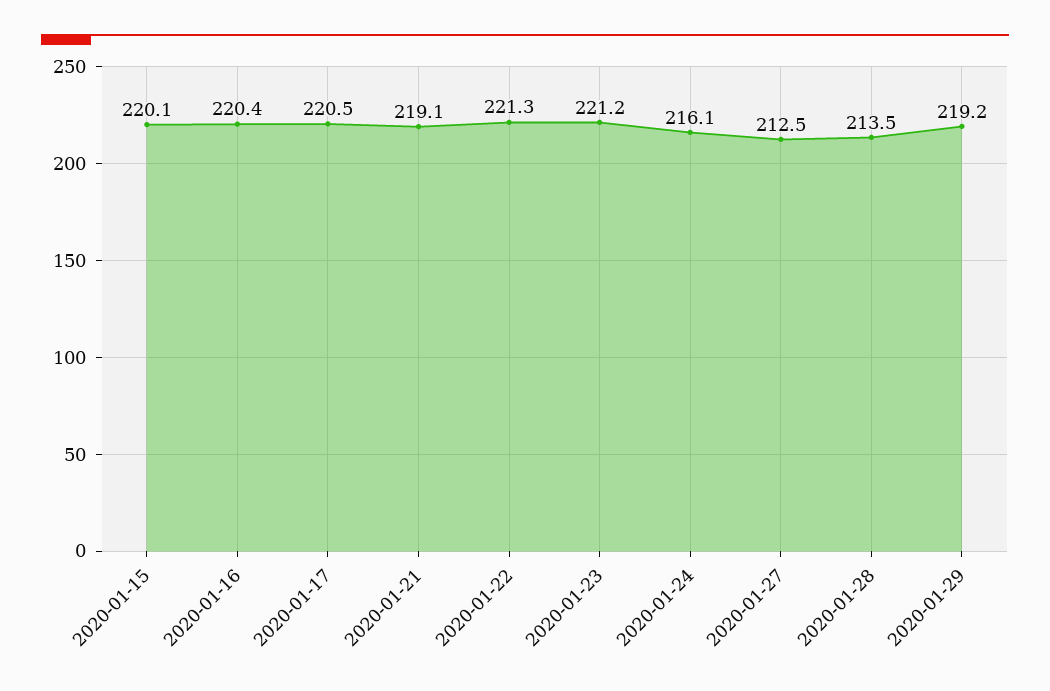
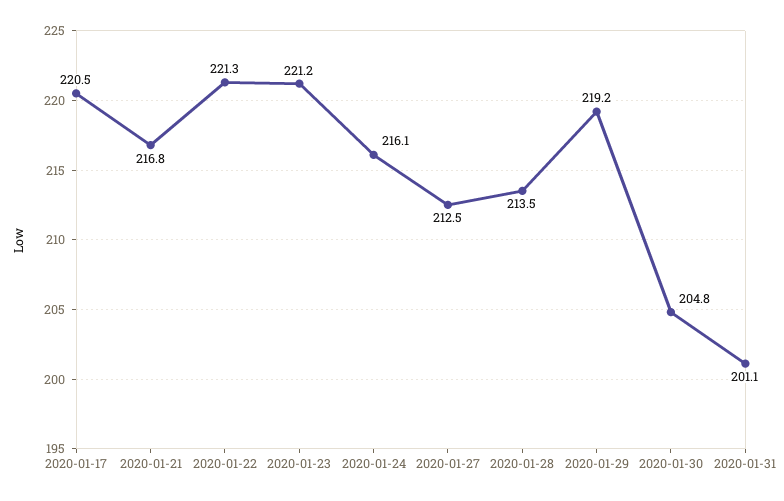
2020-01-15: 220.1 -> none
2020-01-16: 220.4 -> none
2020-01-21: 219.1 -> 216.8
2020-01-30: none -> 204.8
2020-01-31: none -> 201.1

